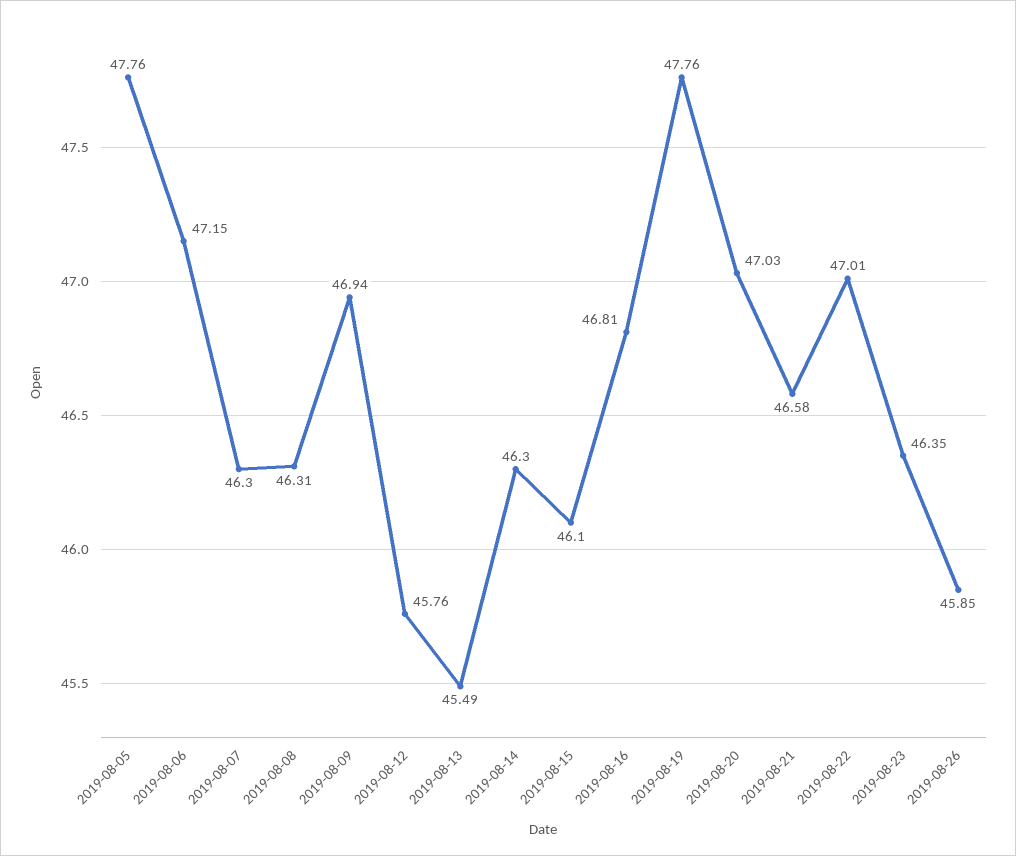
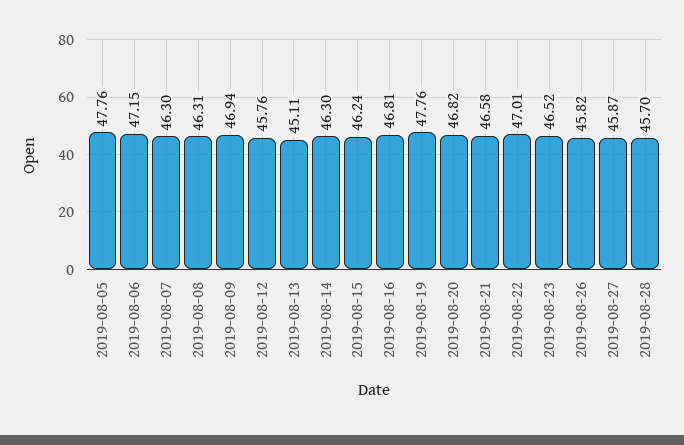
2019-08-13: 45.49 -> 45.11
2019-08-15: 46.1 -> 46.24
2019-08-20: 47.03 -> 46.82
2019-08-23: 46.35 -> 46.52
2019-08-26: 45.85 -> 45.82
2019-08-27: none -> 45.87
2019-08-28: none -> 45.7

